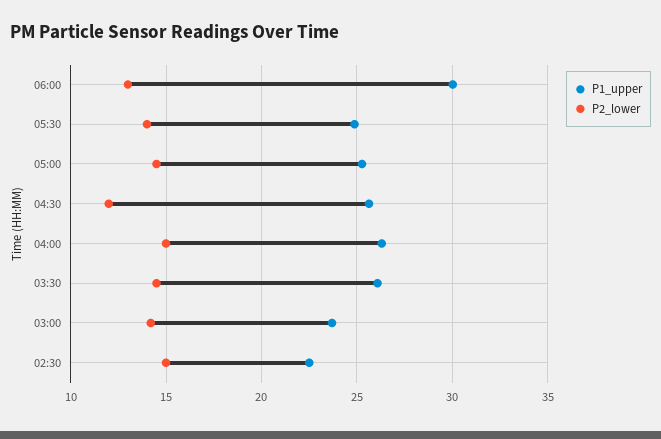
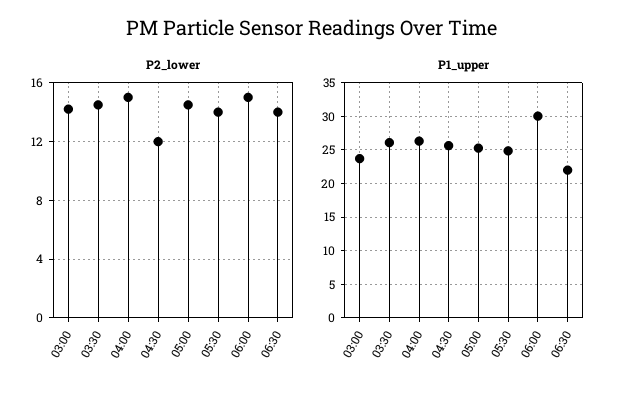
P2_lower, 06:00: 13 -> 15
P1_upper, 02:30: 22.5 -> none
P2_lower, 02:30: 15 -> none
P2_lower, 06:30: none -> 14
P1_upper, 06:30: none -> 22

